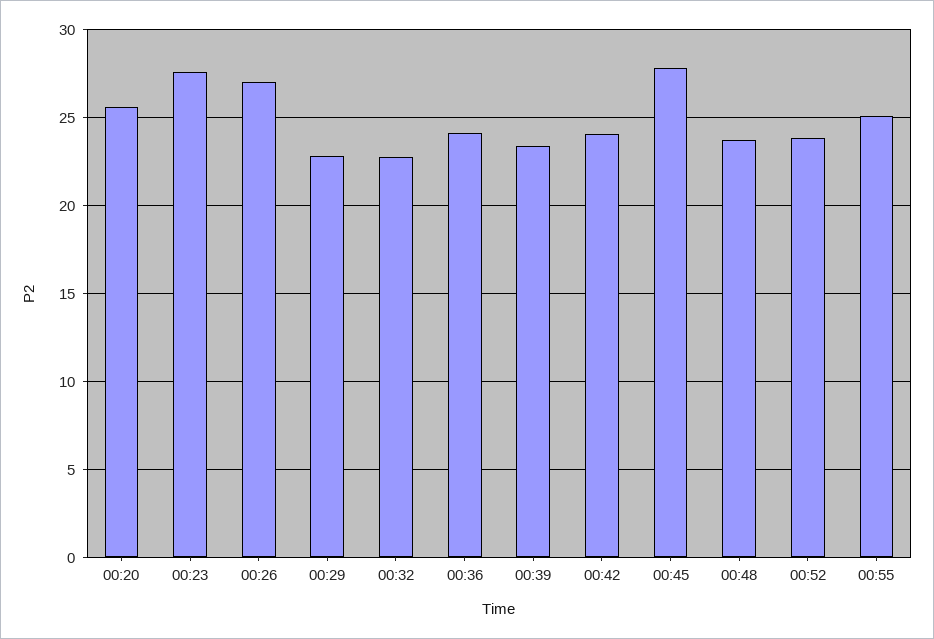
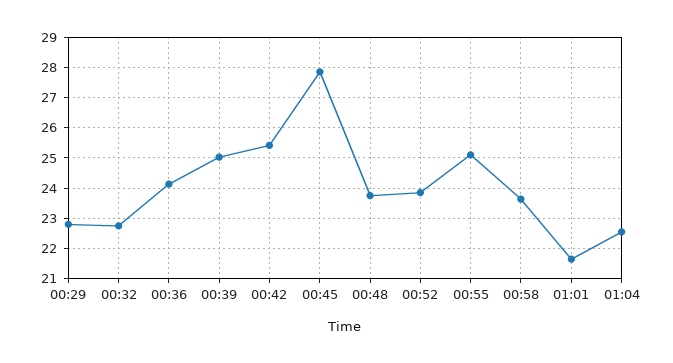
00:20: 25.5 -> none
00:23: 27.5 -> none
00:26: 27 -> none
00:39: 23.5 -> 25
00:42: 24 -> 25.4
00:58: none -> 23.6
01:01: none -> 21.6
01:04: none -> 22.6

